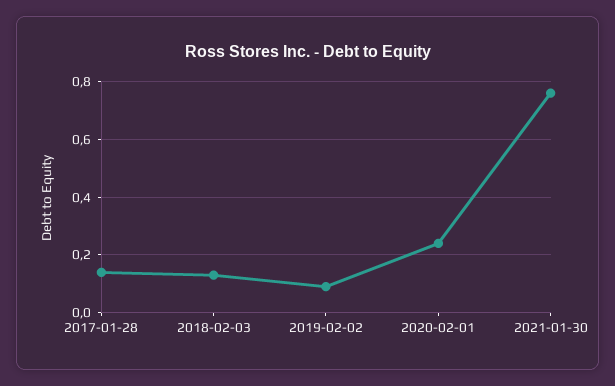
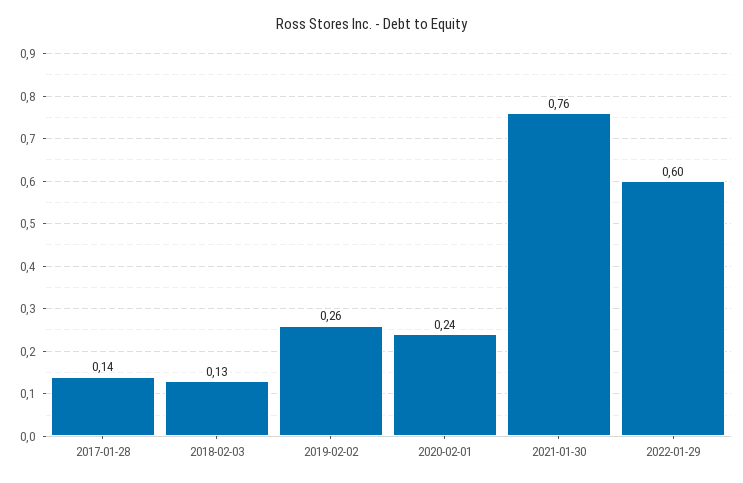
2019-02-02: 0.1 -> 0.26
2022-01-29: none -> 0.6

